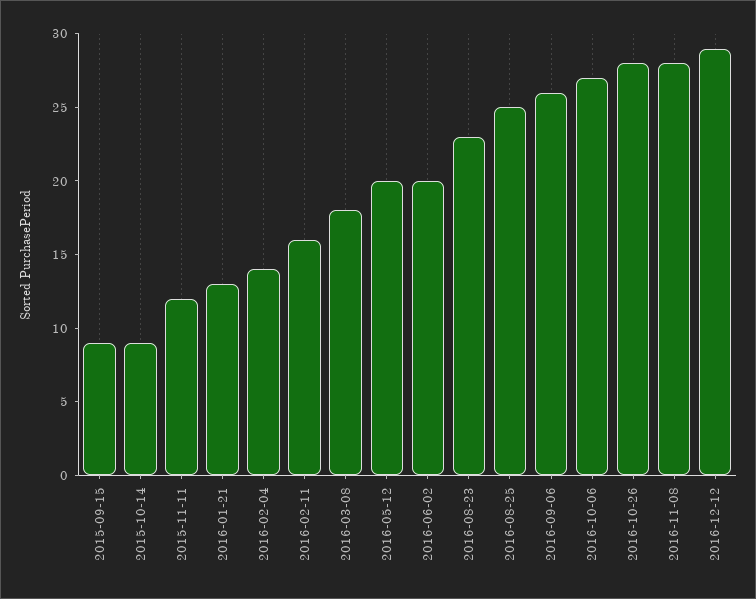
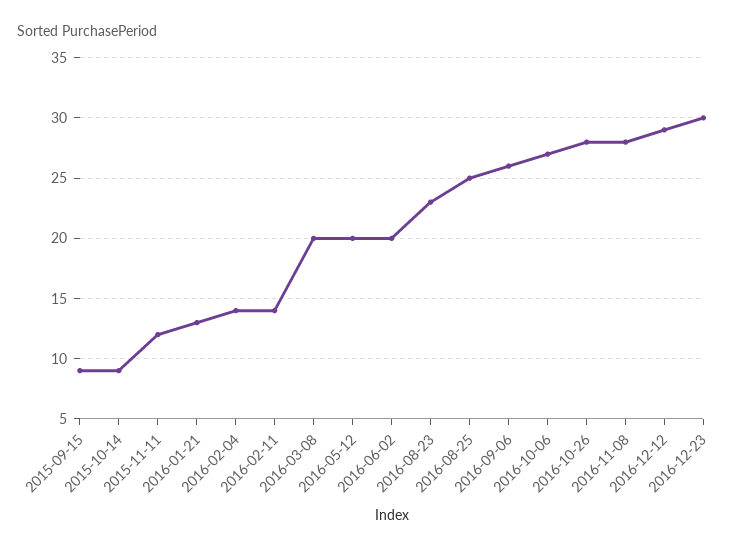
2016-02-11: 16 -> 14
2016-03-08: 18 -> 20
2016-12-23: none -> 30

